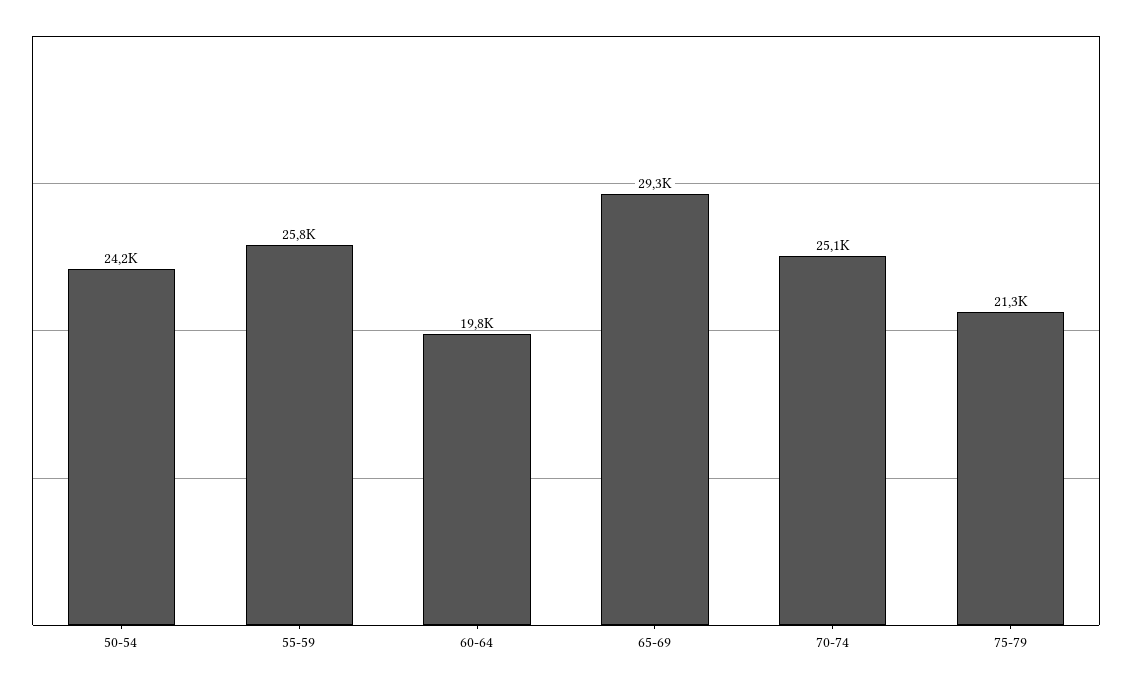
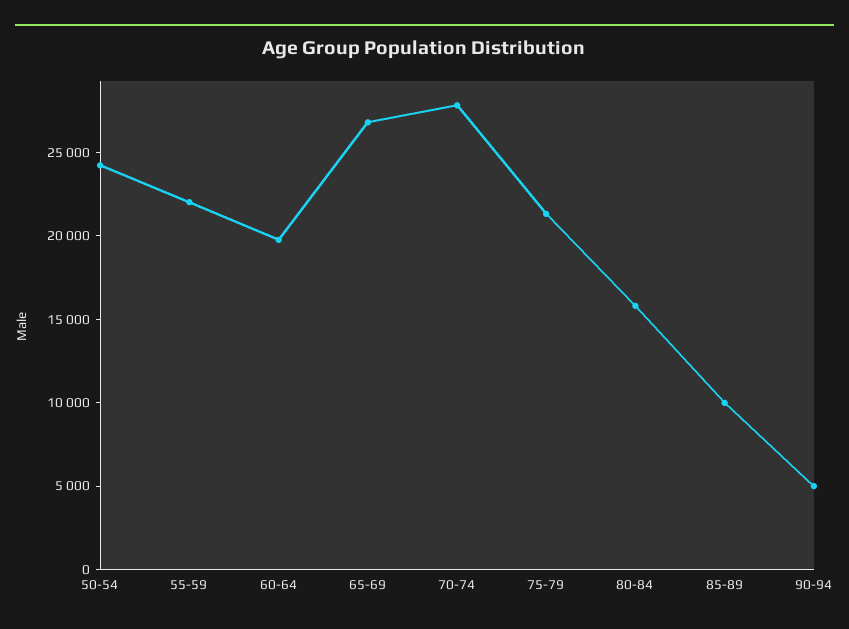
55-59: 25800 -> 22000
65-69: 29300 -> 27000
70-74: 25100 -> 28000
80-84: none -> 16000
85-89: none -> 10000
90-94: none -> 5000

